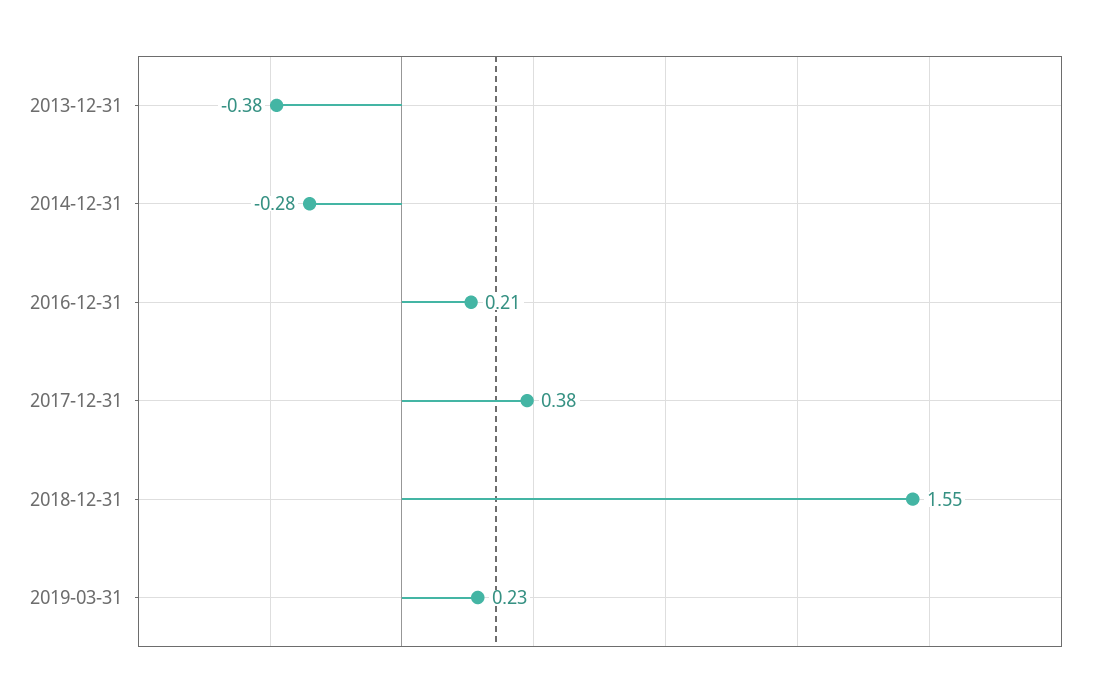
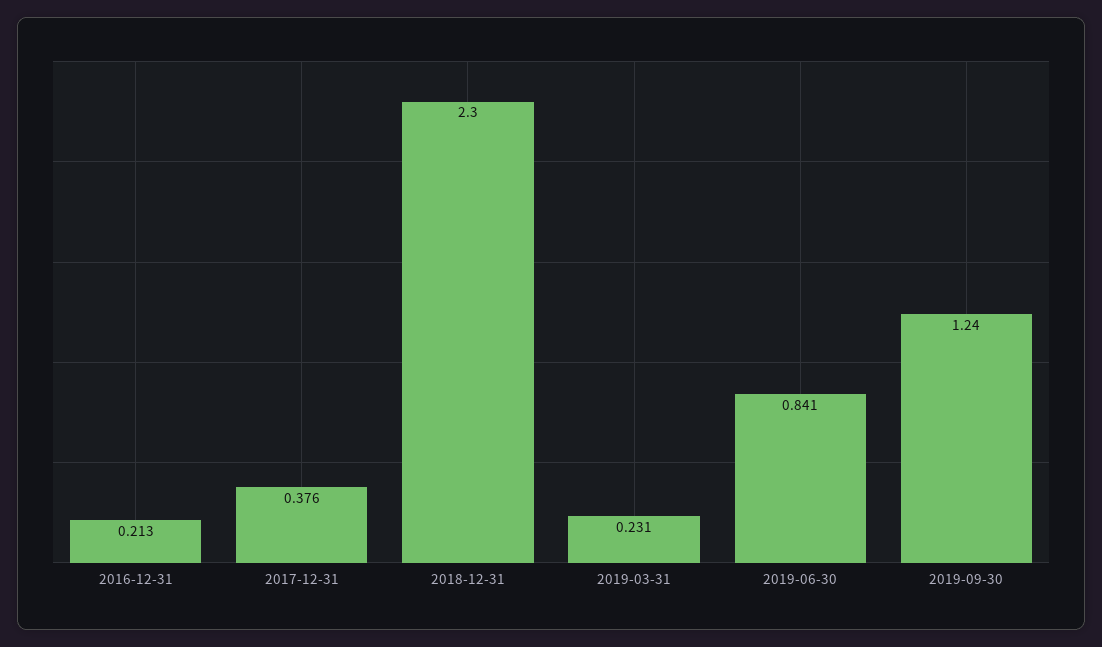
2013-12-31: -0.38 -> none
2014-12-31: -0.28 -> none
2018-12-31: 1.55 -> 2.3
2019-06-30: none -> 0.841
2019-09-30: none -> 1.24

